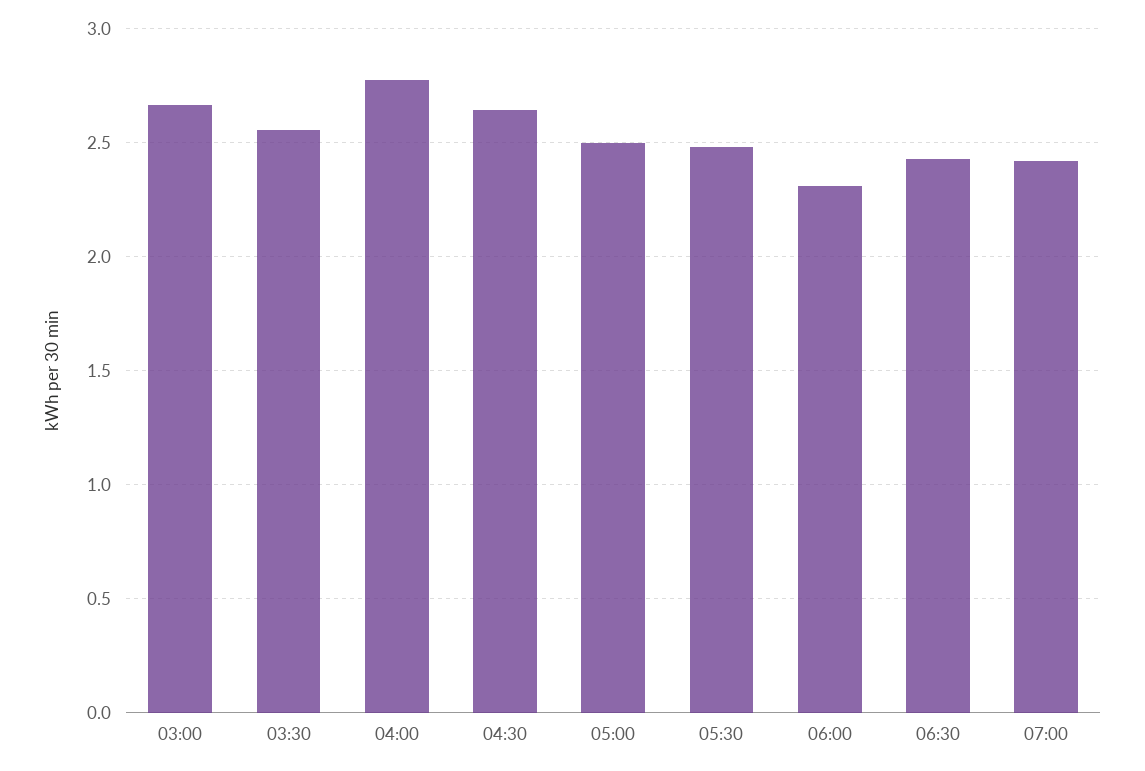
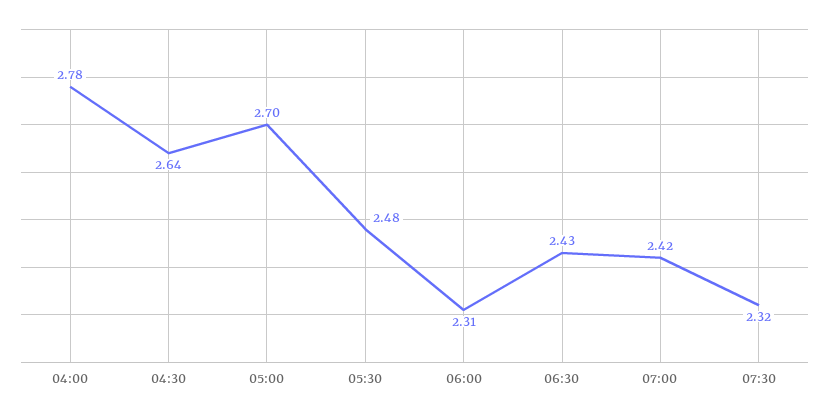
03:00: 2.65 -> none
03:30: 2.55 -> none
05:00: 2.5 -> 2.7
07:30: none -> 2.32

